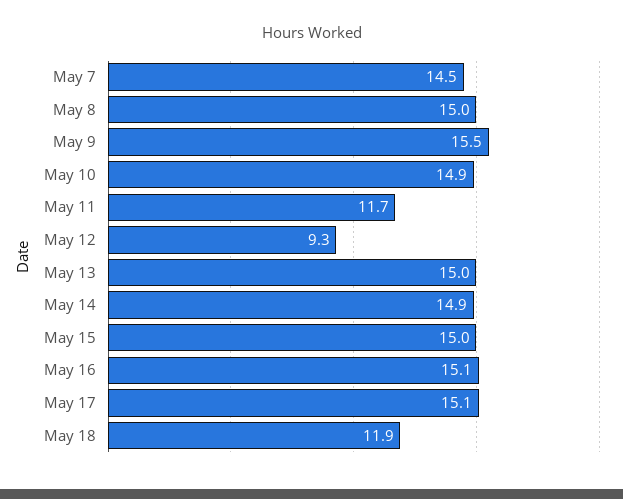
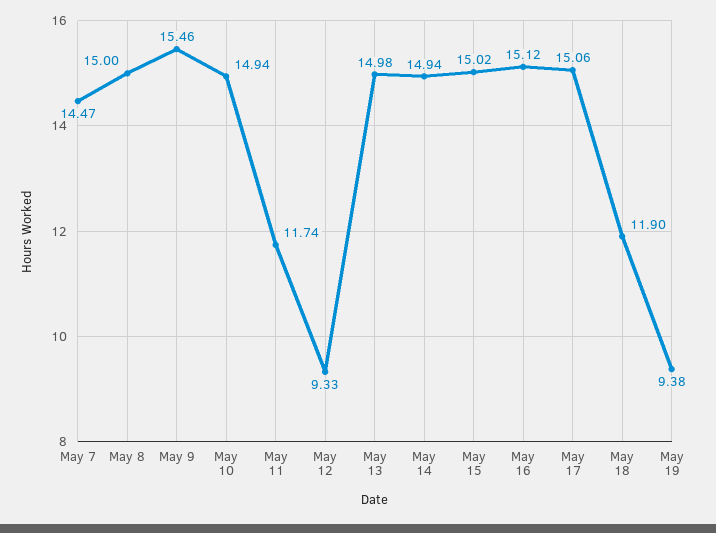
May 19: none -> 9.38

